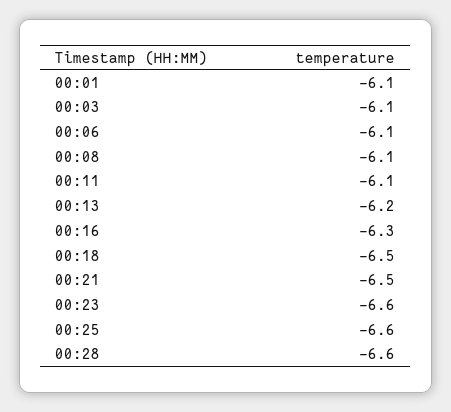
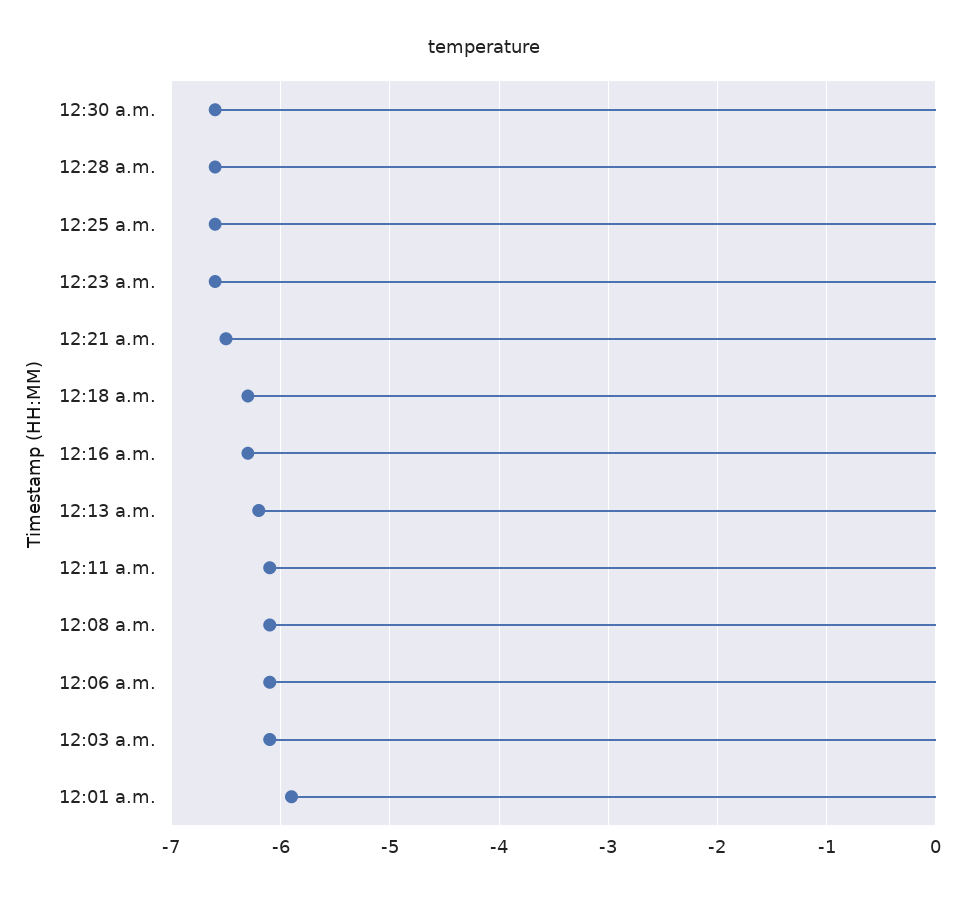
00:01: -6.1 -> -5.9
00:18: -6.5 -> -6.3
12:30 a.m.: none -> -6.6

